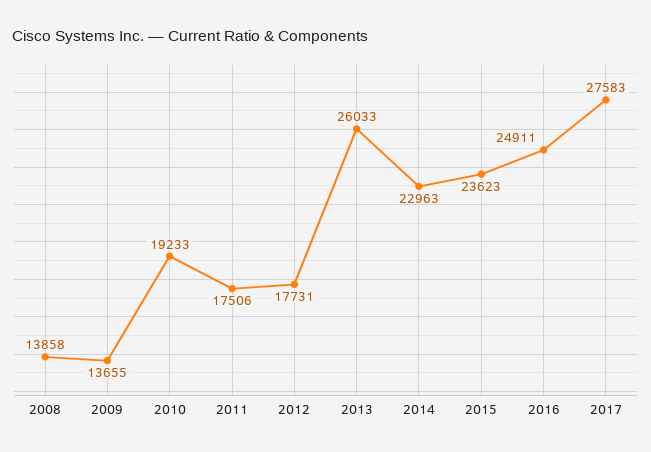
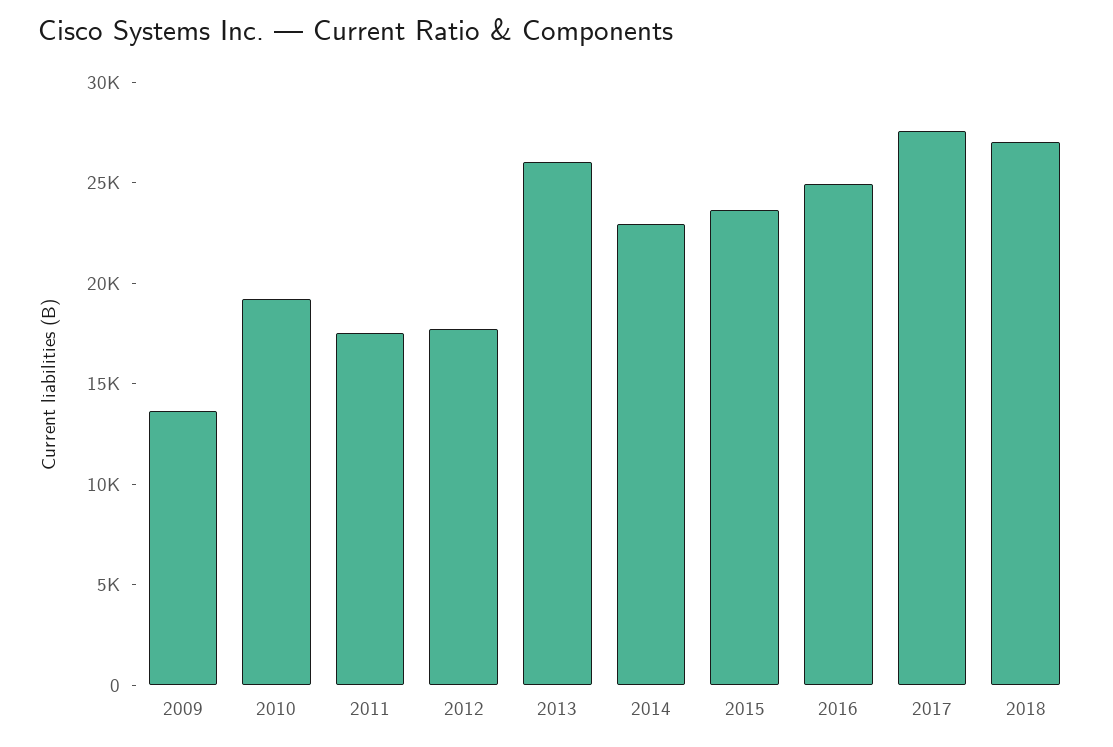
2008: 13858 -> none
2018: none -> 27000

